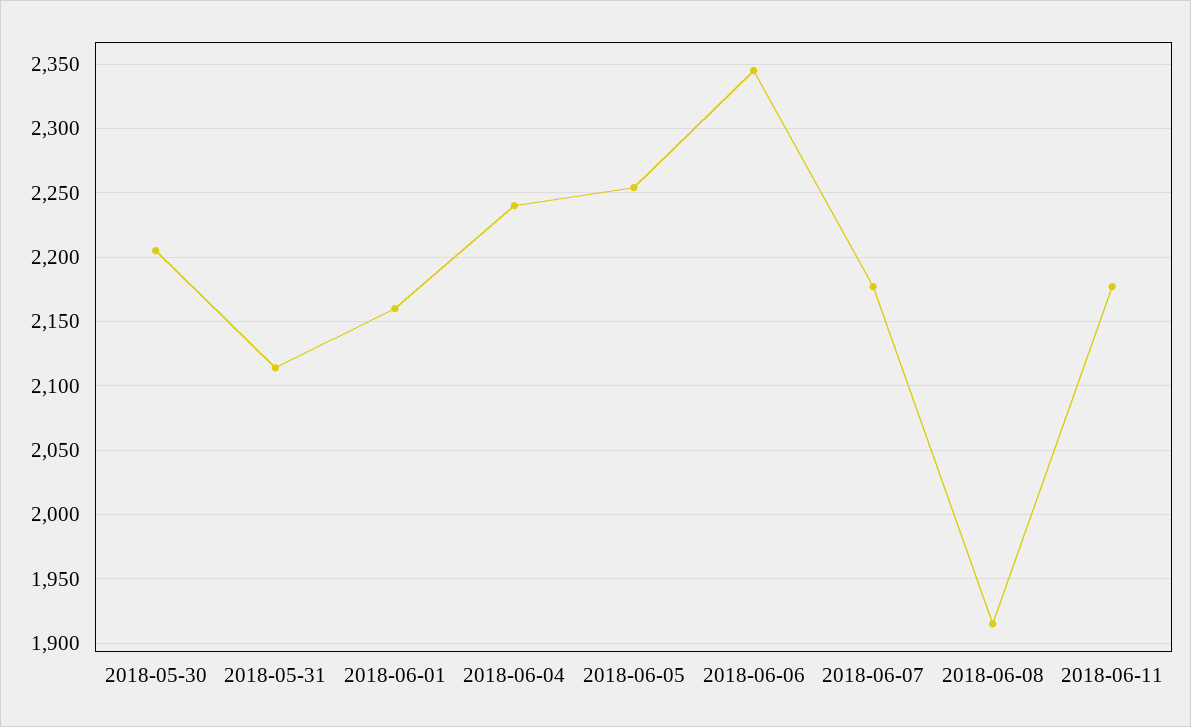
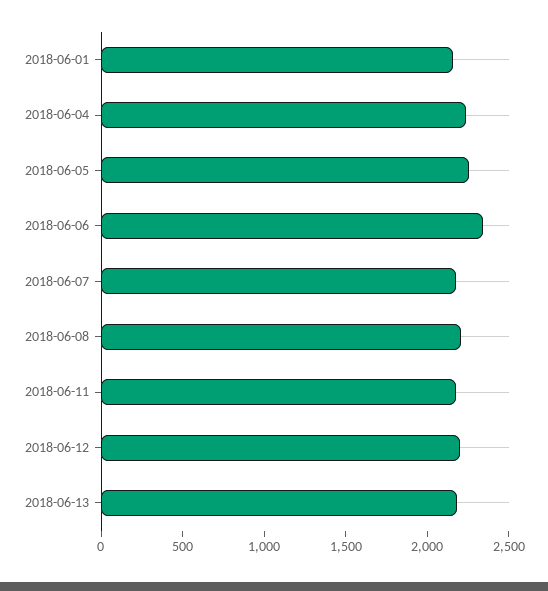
2018-05-30: 2205 -> none
2018-05-31: 2115 -> none
2018-06-08: 1915 -> 2200
2018-06-12: none -> 2200
2018-06-13: none -> 2200

